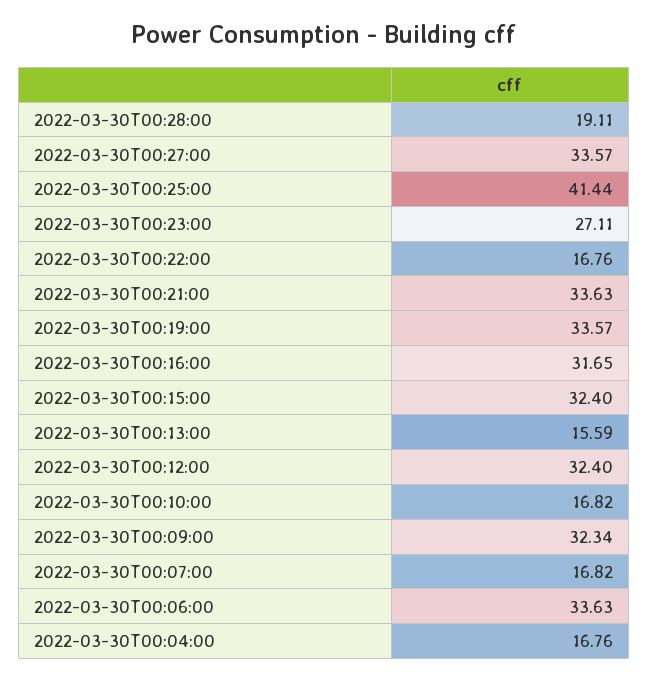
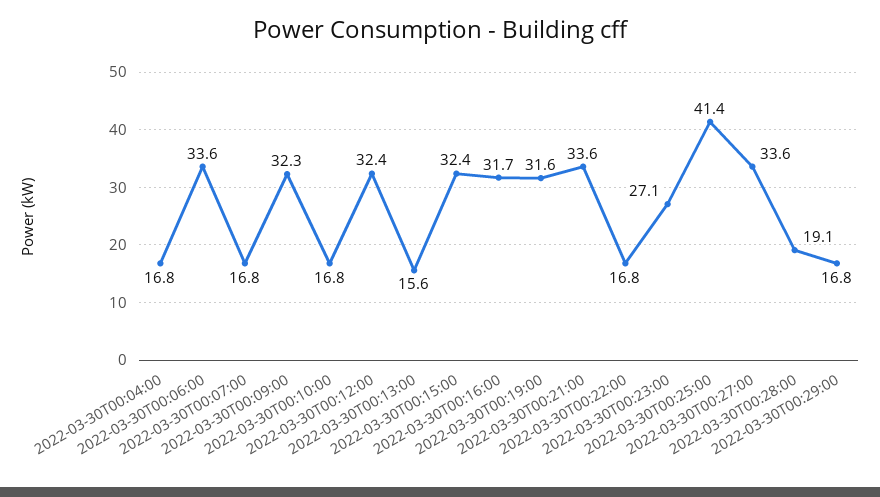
2022-03-30T00:19:00: 33.57 -> 31.6
2022-03-30T00:29:00: none -> 16.8

